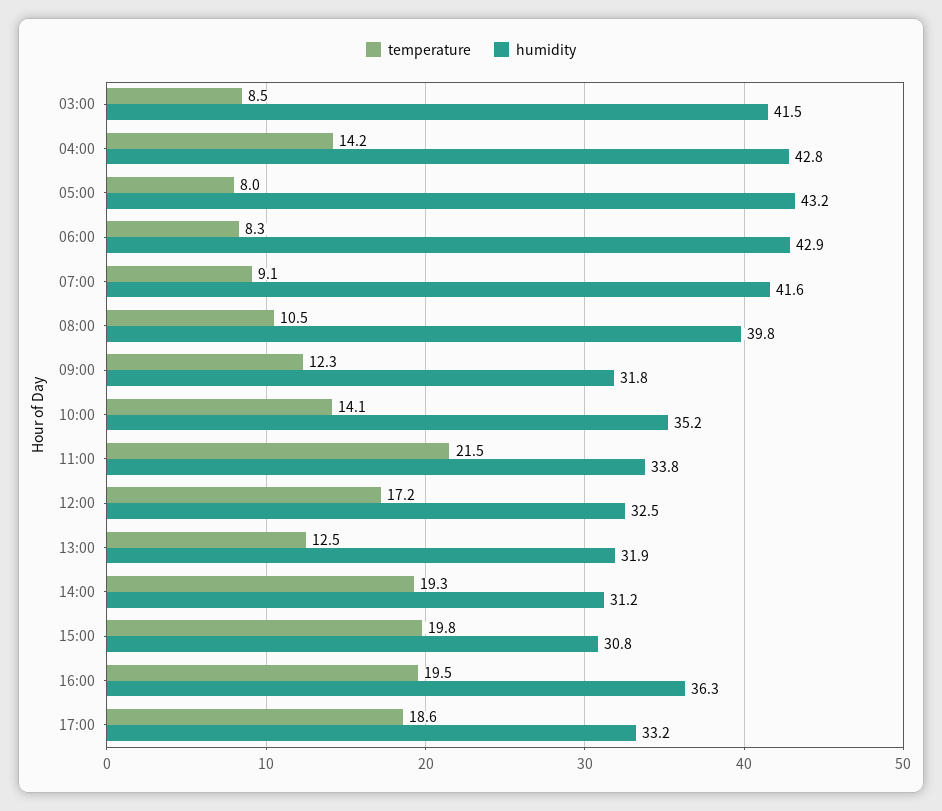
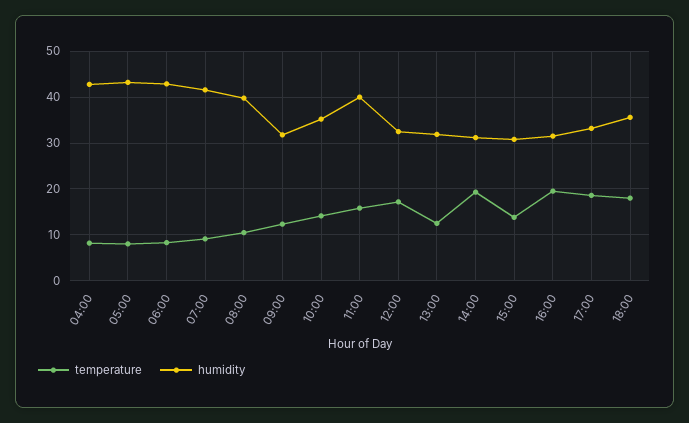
temperature, 03:00: 8.5 -> none
humidity, 03:00: 41.5 -> none
temperature, 04:00: 14.2 -> 8
temperature, 11:00: 21.5 -> 16
humidity, 11:00: 33.8 -> 40
temperature, 15:00: 19.8 -> 14
humidity, 16:00: 36.3 -> 32
temperature, 18:00: none -> 18
humidity, 18:00: none -> 36

